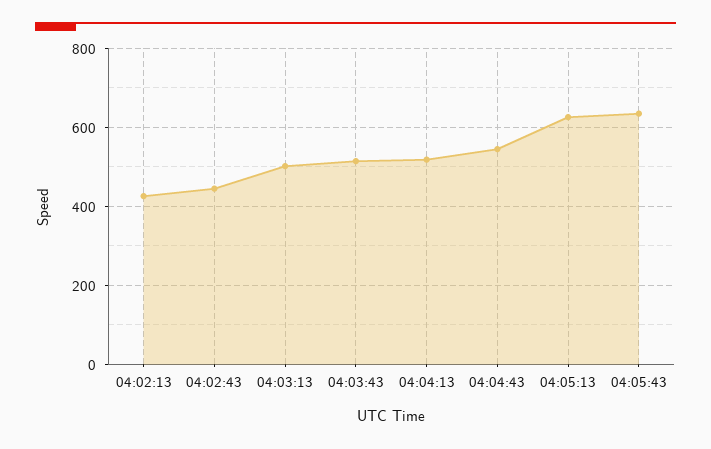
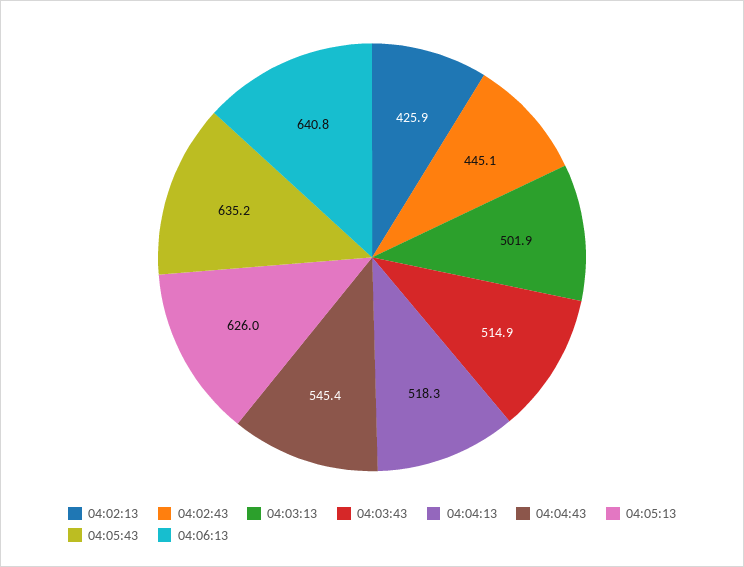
04:06:13: none -> 640.8

